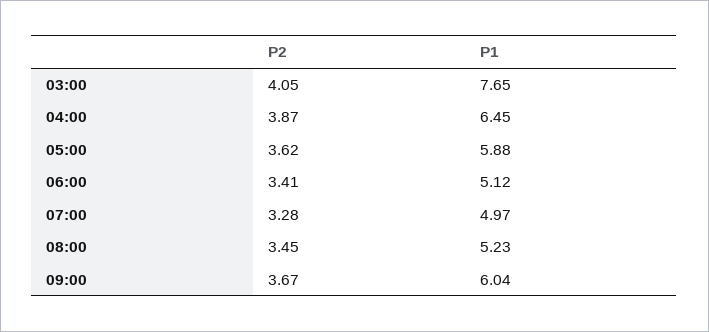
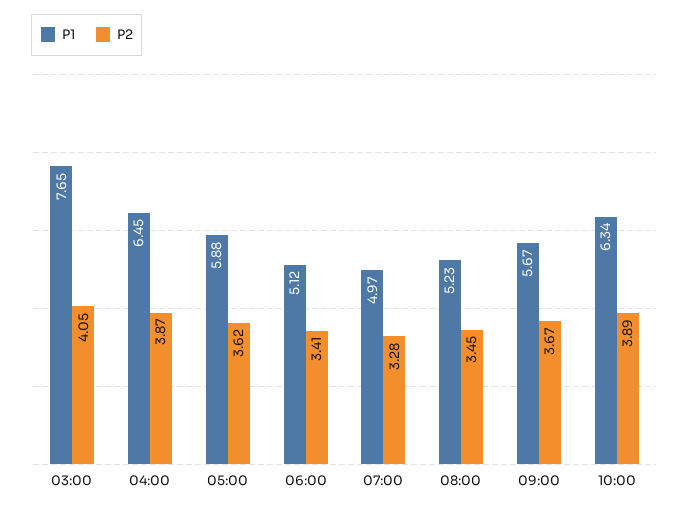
P1, 09:00: 6.04 -> 5.67
P1, 10:00: none -> 6.34
P2, 10:00: none -> 3.89

